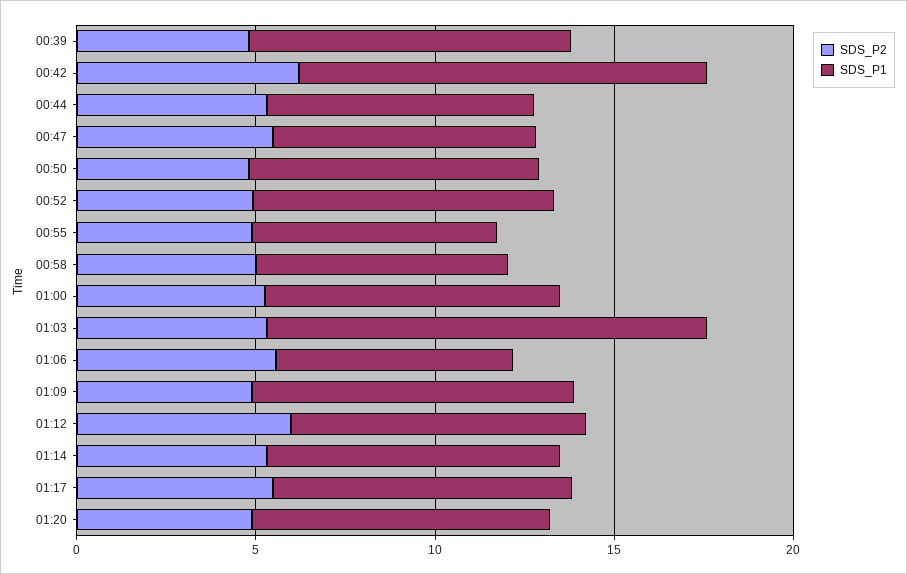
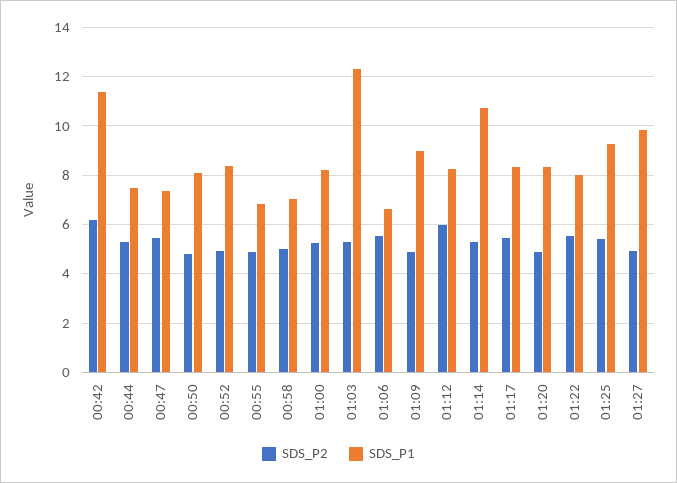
SDS_P2, 00:39: 5 -> none
SDS_P1, 00:39: 9 -> none
SDS_P1, 01:14: 8 -> 10.75
SDS_P2, 01:22: none -> 5.5
SDS_P1, 01:22: none -> 8
SDS_P2, 01:25: none -> 5.5
SDS_P1, 01:25: none -> 9.25
SDS_P2, 01:27: none -> 5
SDS_P1, 01:27: none -> 9.75

